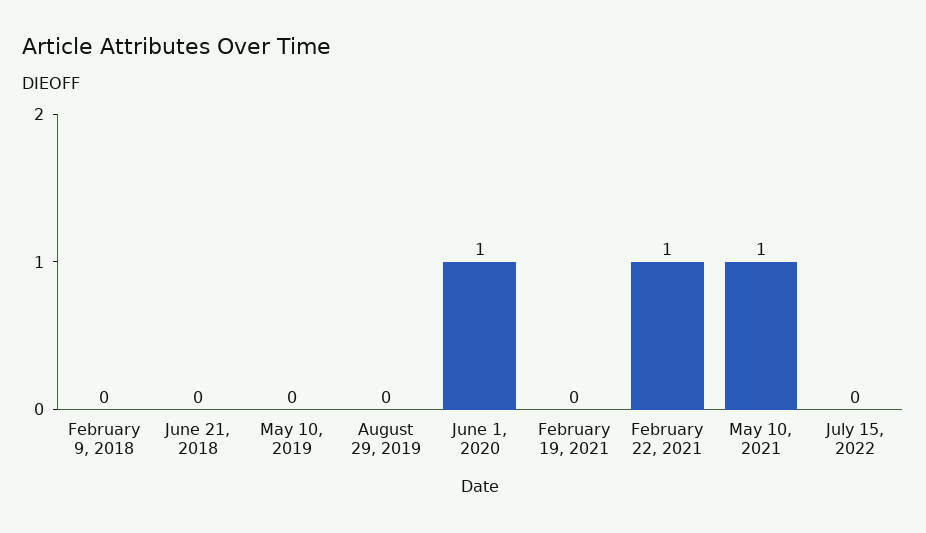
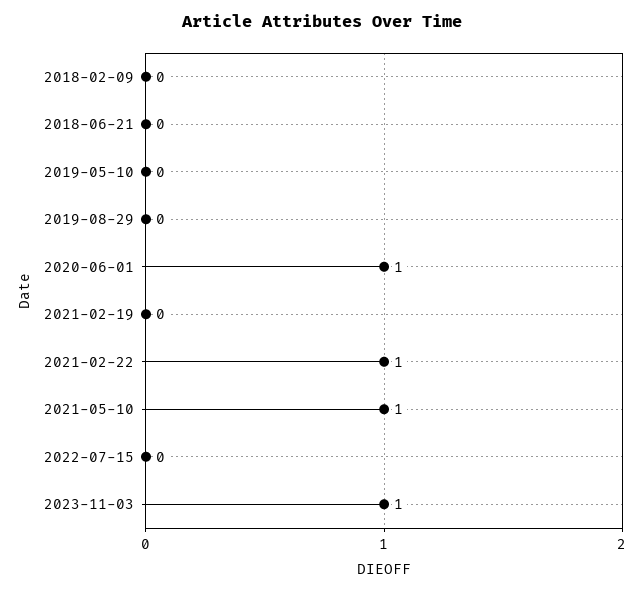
2023-11-03: none -> 1

